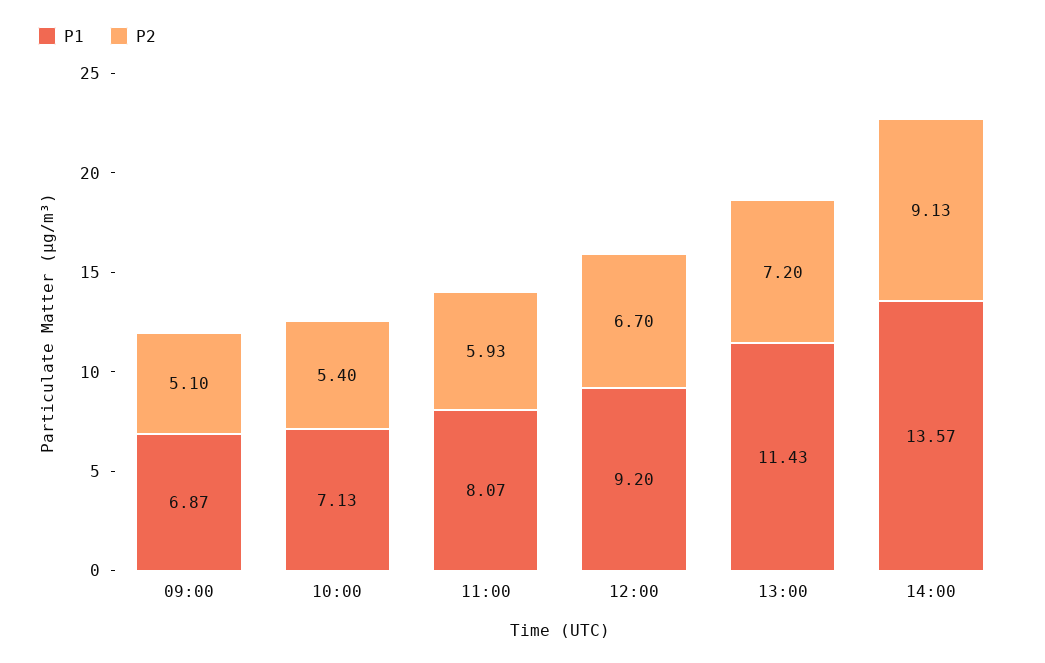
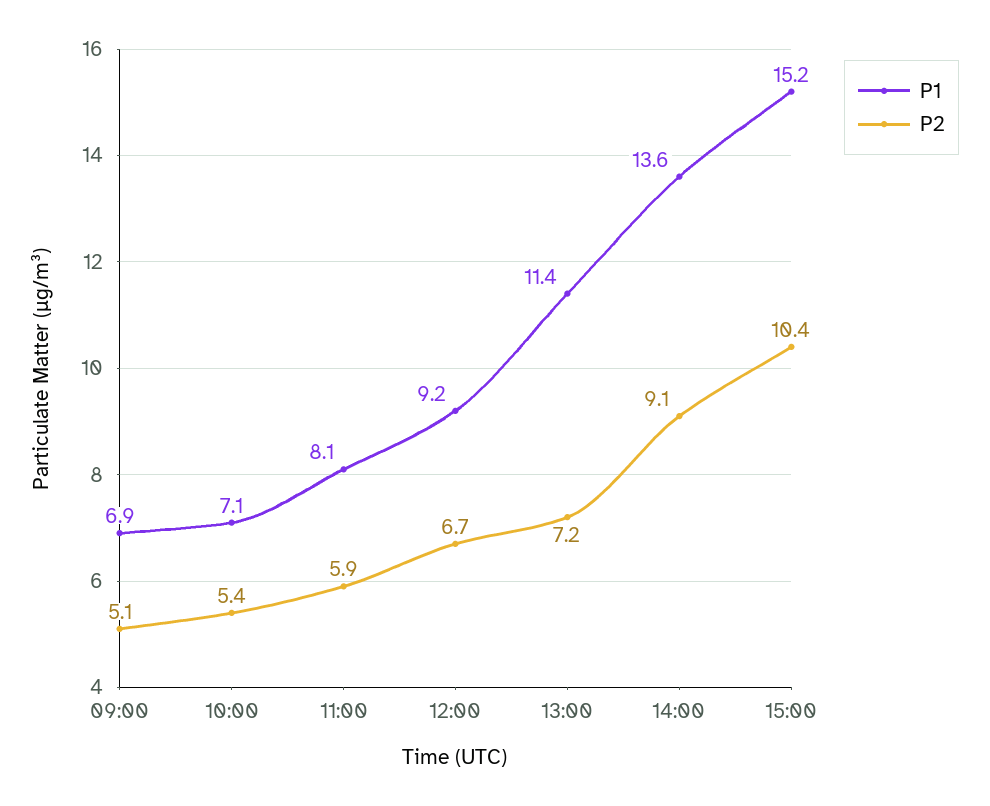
P1, 15:00: none -> 15.2
P2, 15:00: none -> 10.4

